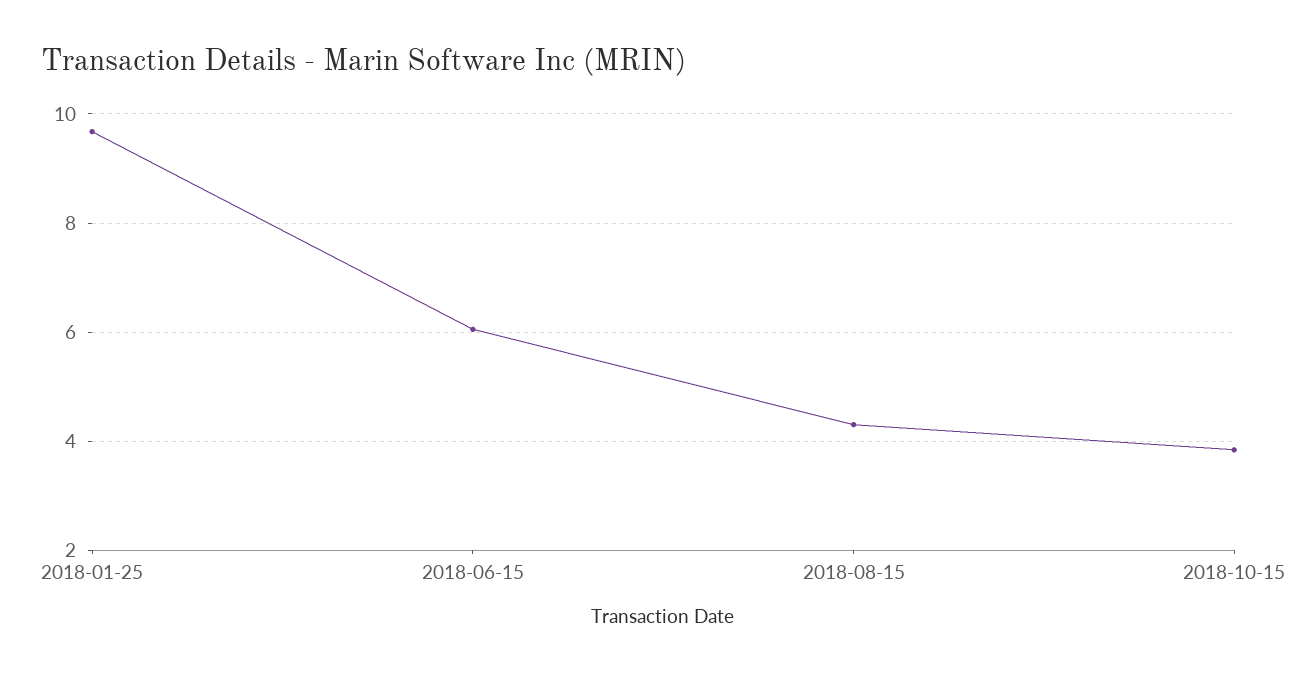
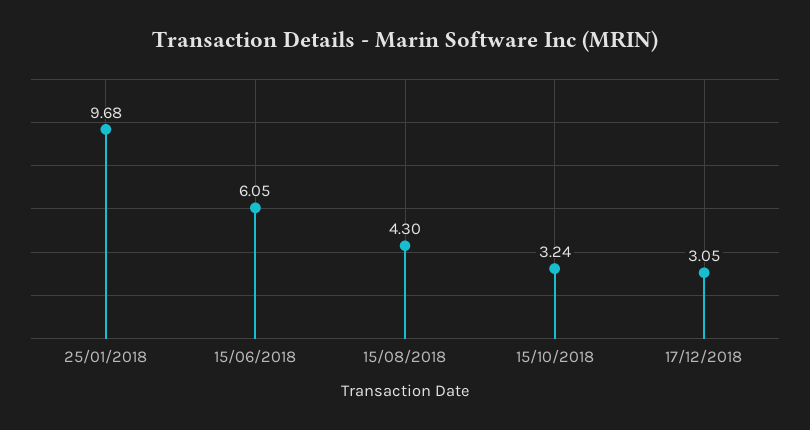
2018-10-15: 3.8 -> 3.24
17/12/2018: none -> 3.05

